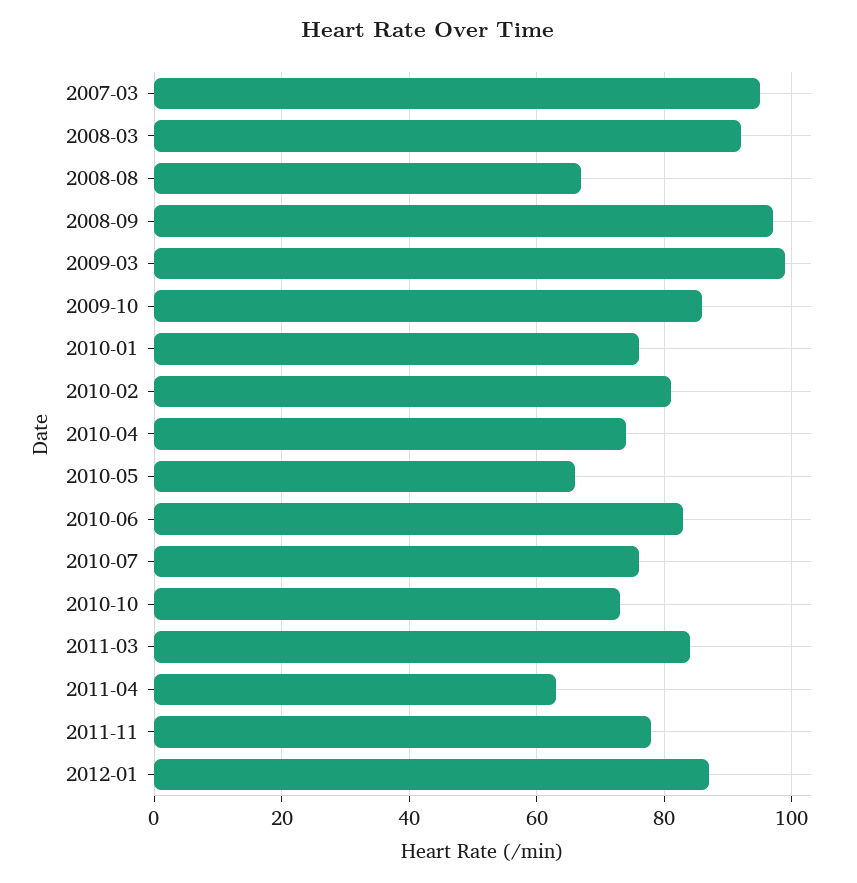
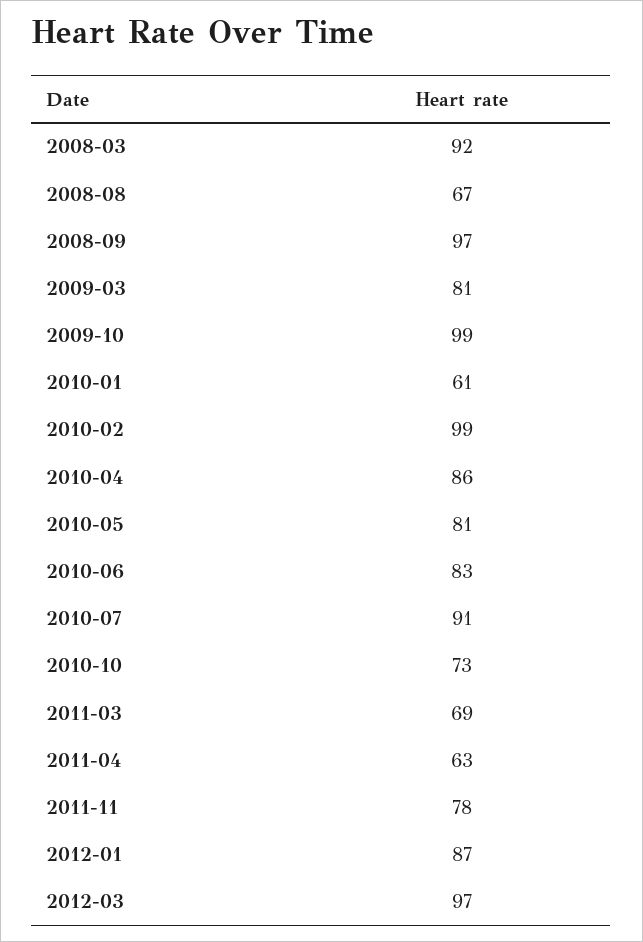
2007-03: 95 -> none
2009-03: 100 -> 81
2009-10: 85 -> 99
2010-01: 75 -> 61
2010-02: 80 -> 99
2010-04: 75 -> 86
2010-05: 65 -> 81
2010-07: 75 -> 91
2011-03: 85 -> 69
2012-03: none -> 97

